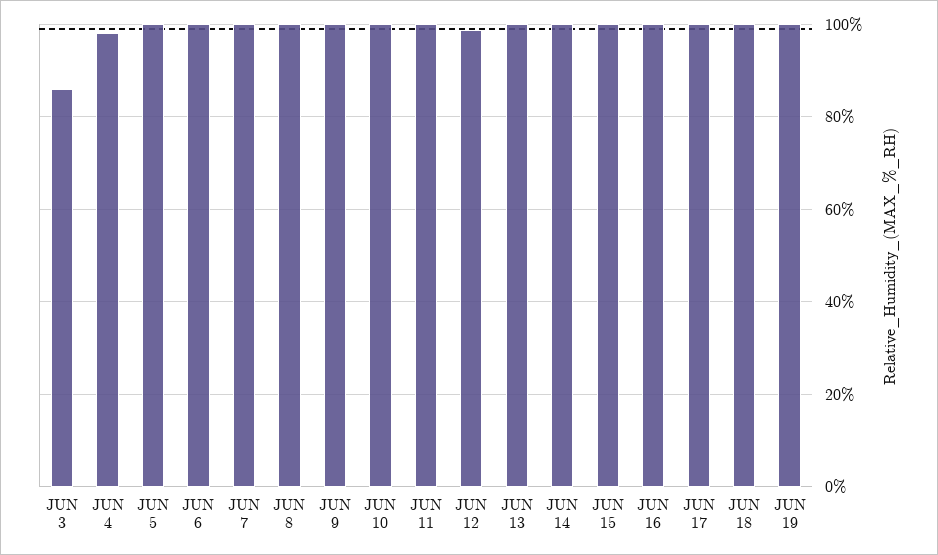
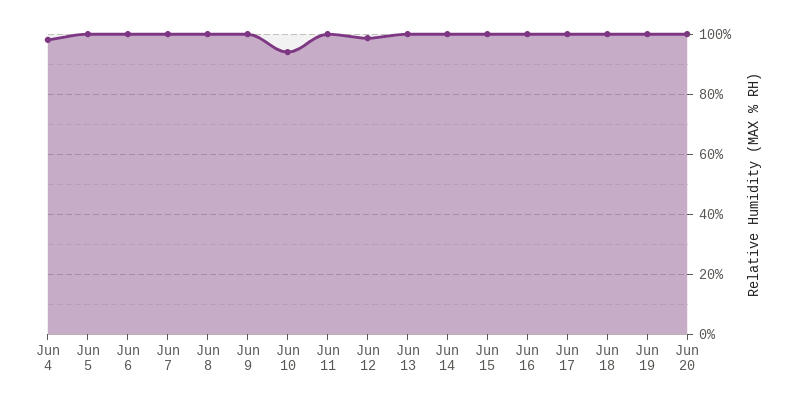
JUN 3: 86 -> none
JUN 10: 100 -> 94
Jun 20: none -> 100

